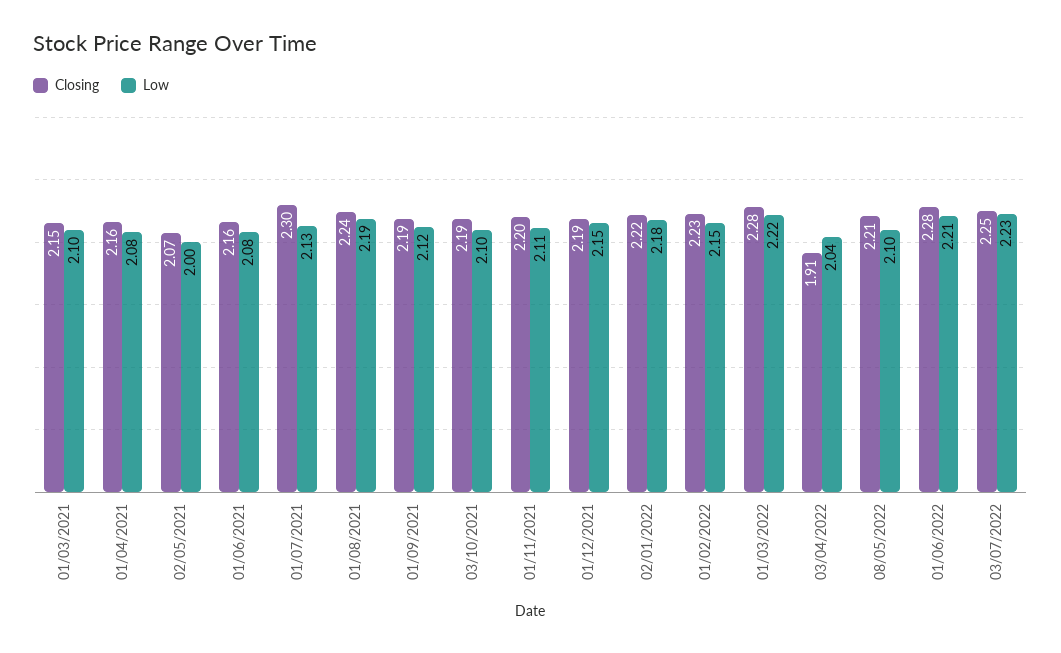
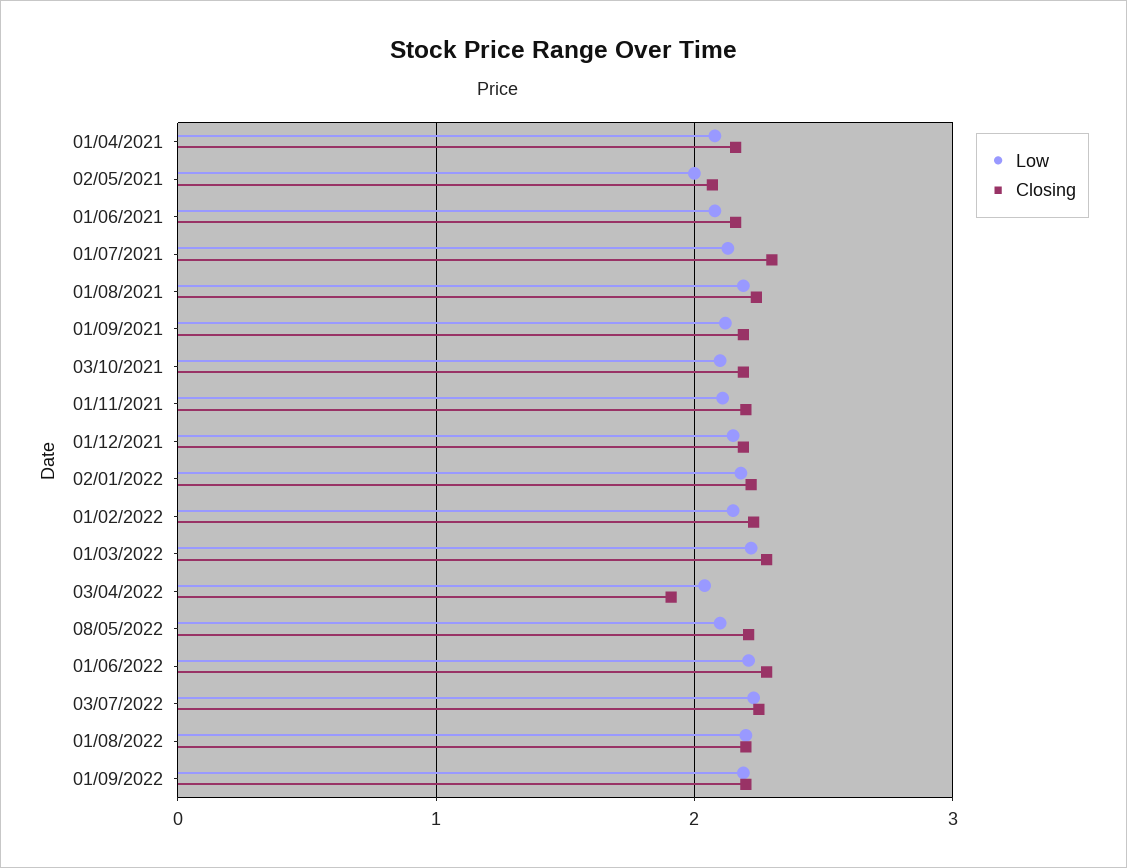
Closing, 01/03/2021: 2.15 -> none
Low, 01/03/2021: 2.1 -> none
Low, 01/08/2022: none -> 2.2
Closing, 01/08/2022: none -> 2.2
Low, 01/09/2022: none -> 2.2
Closing, 01/09/2022: none -> 2.2

